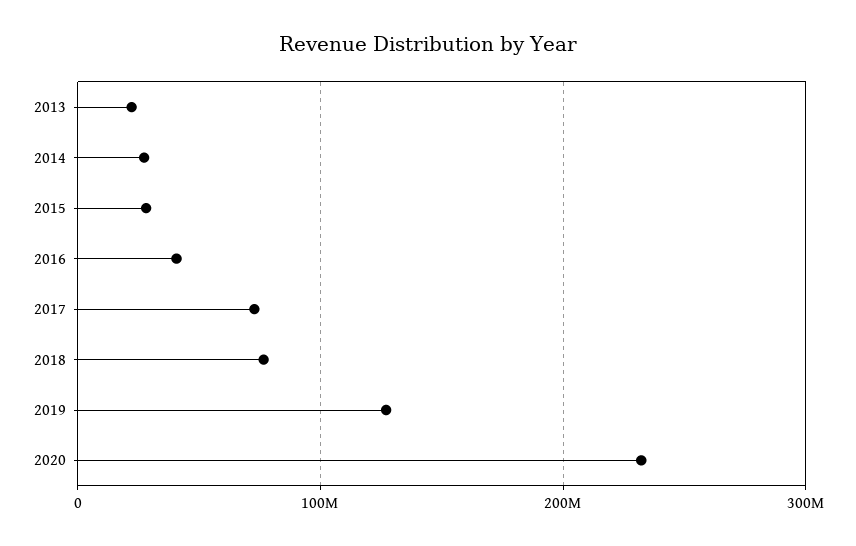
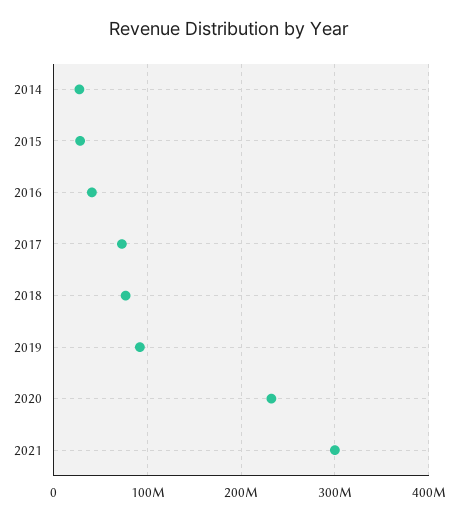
2013: 20000000 -> none
2019: 130000000 -> 90000000
2021: none -> 300000000

